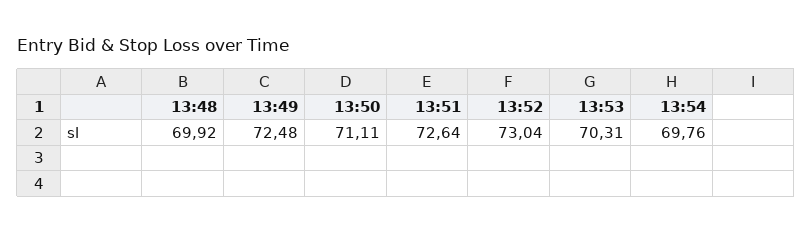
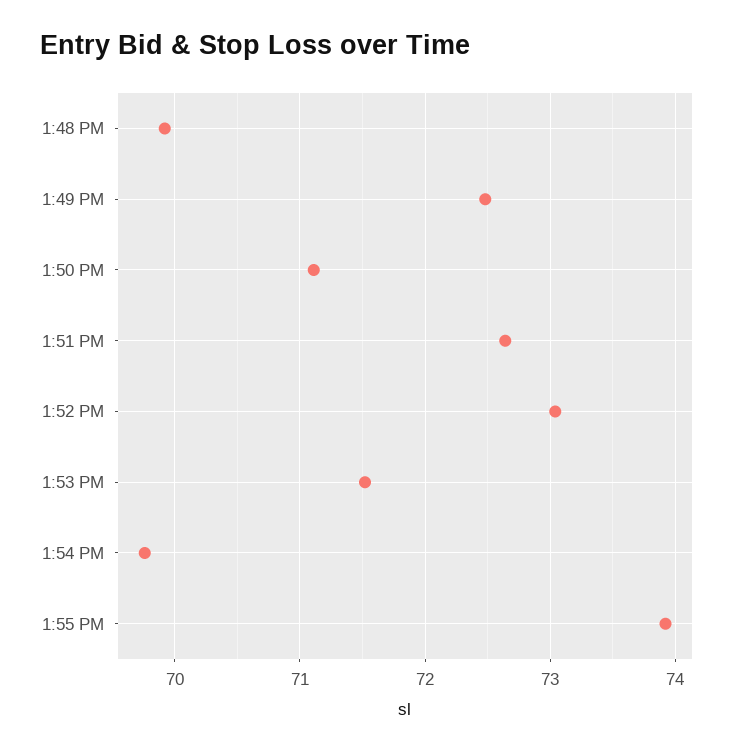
13:53: 70.31 -> 71.5
1:55 PM: none -> 73.9

